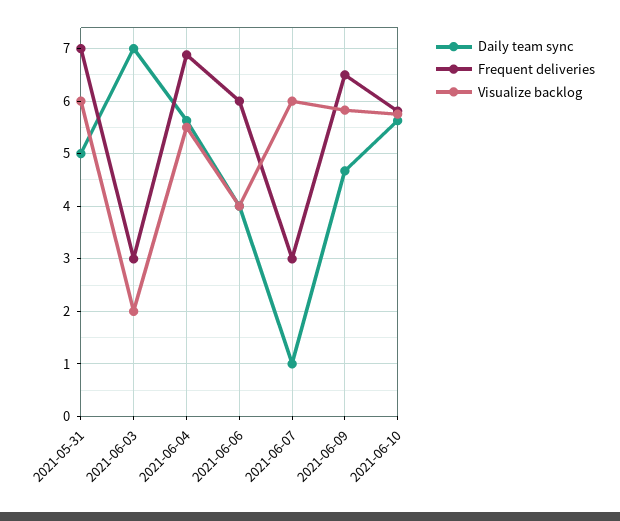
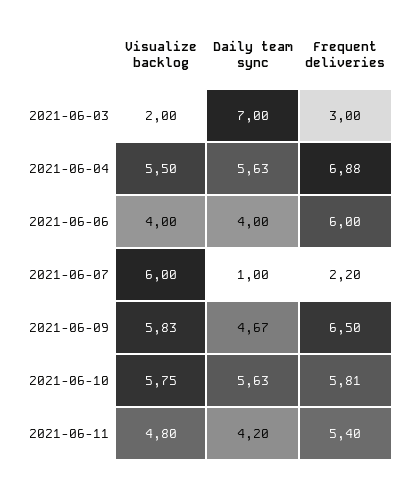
Daily team sync, 2021-05-31: 5 -> none
Frequent deliveries, 2021-05-31: 7 -> none
Visualize backlog, 2021-05-31: 6 -> none
Frequent deliveries, 2021-06-07: 3 -> 2.2
Visualize backlog, 2021-06-11: none -> 4.8
Daily team sync, 2021-06-11: none -> 4.2
Frequent deliveries, 2021-06-11: none -> 5.4

